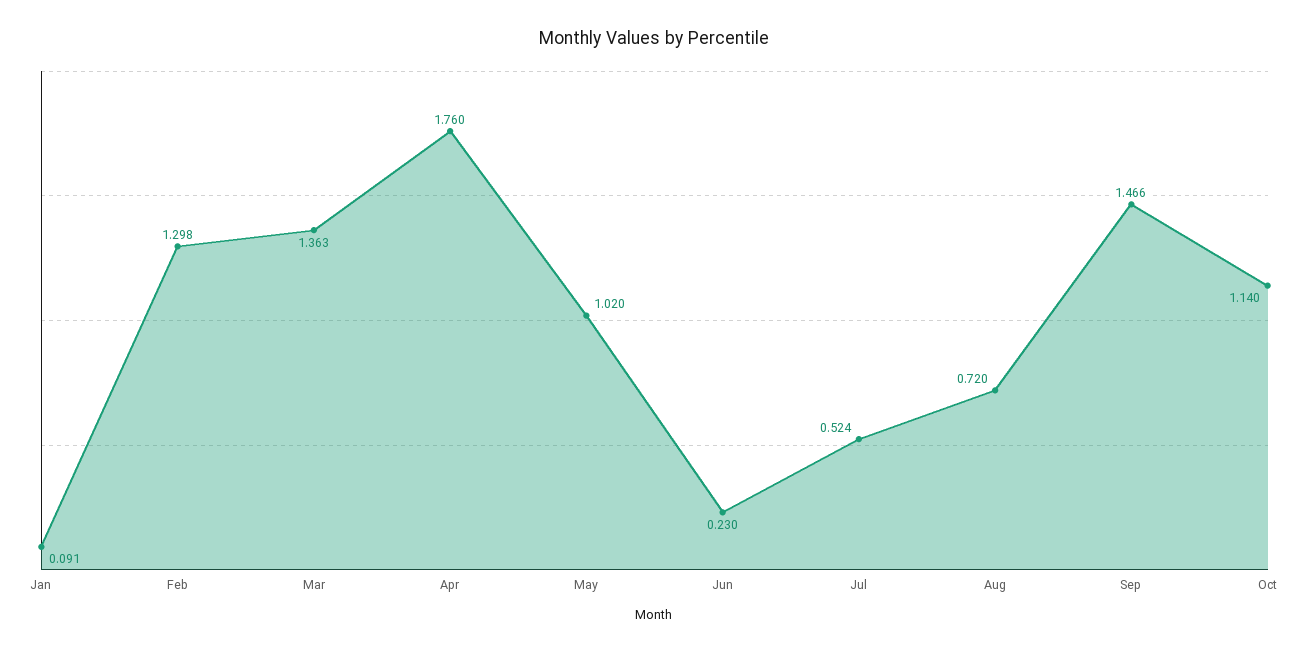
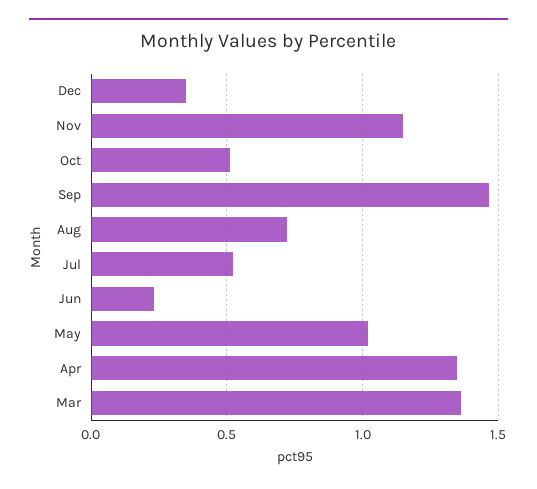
Jan: 0.091 -> none
Feb: 1.298 -> none
Apr: 1.76 -> 1.35
Oct: 1.14 -> 0.5
Dec: none -> 0.35
Nov: none -> 1.15

